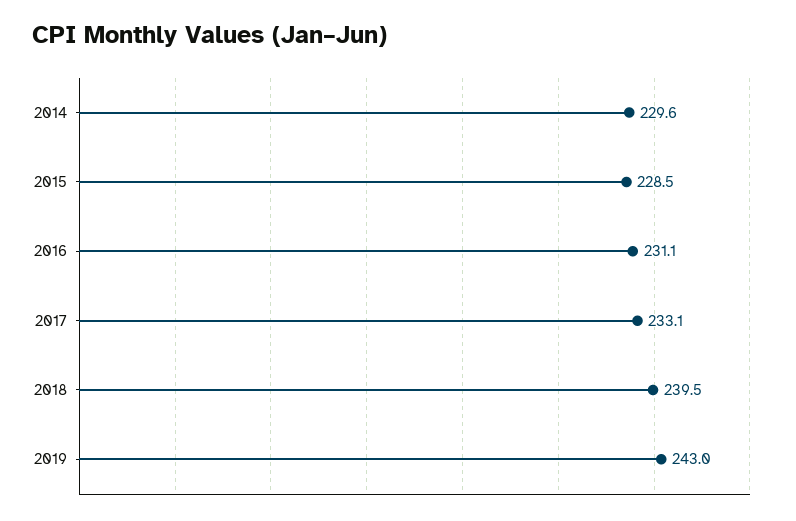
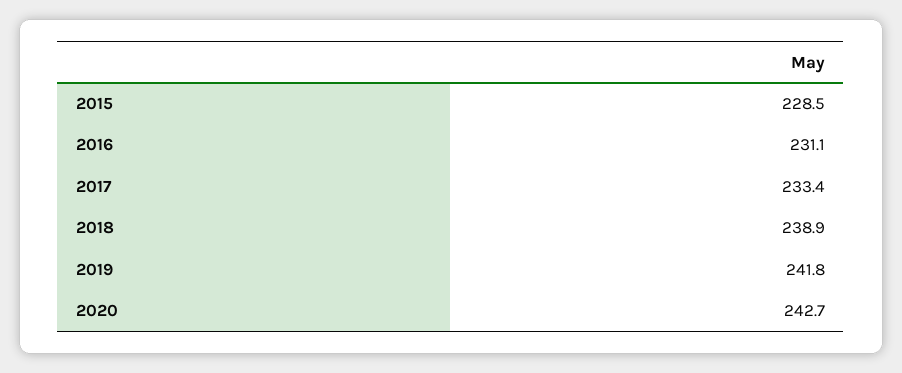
2014: 229.6 -> none
2017: 233.1 -> 233.4
2018: 239.5 -> 238.9
2019: 243 -> 241.8
2020: none -> 242.7

